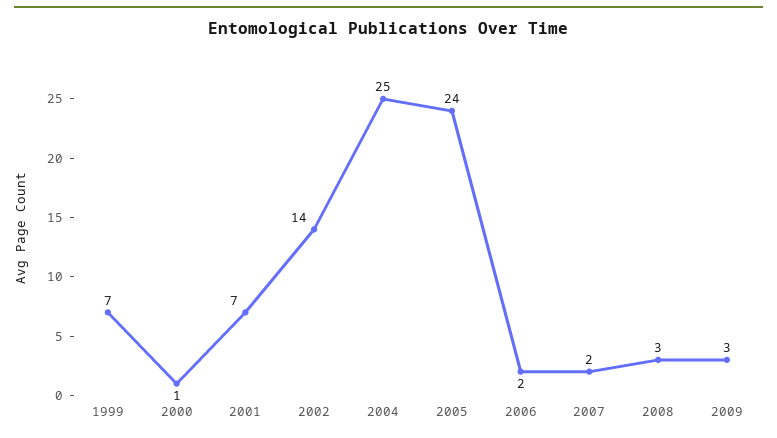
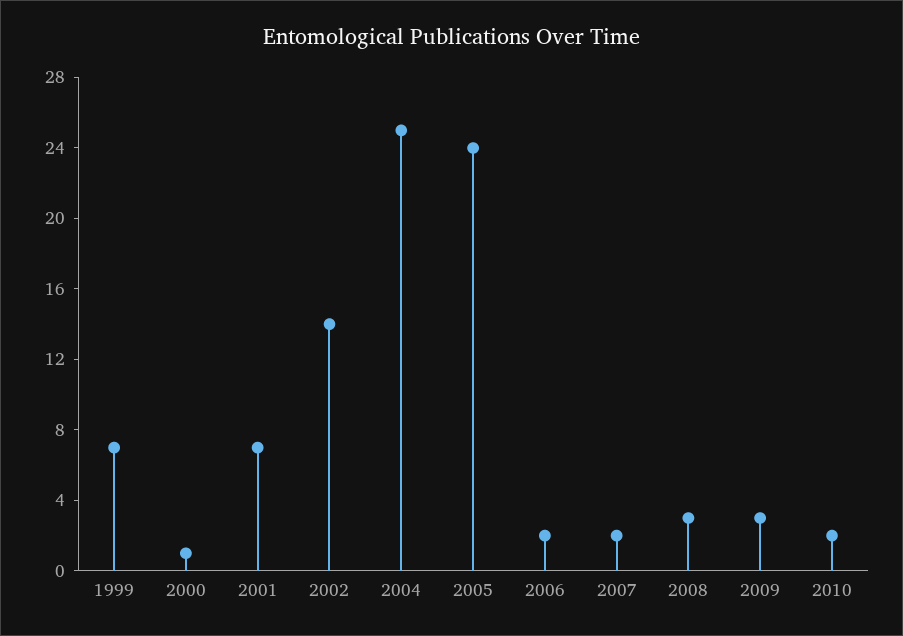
2010: none -> 2

